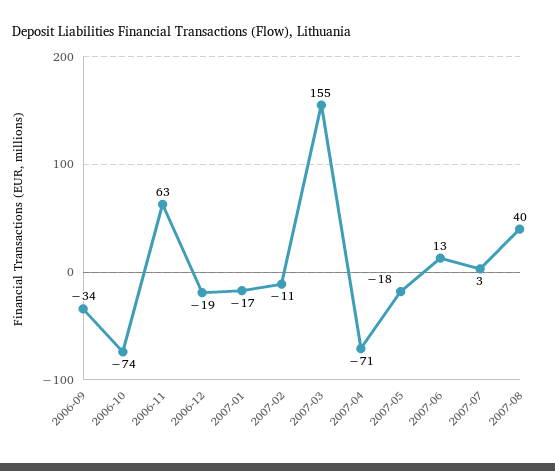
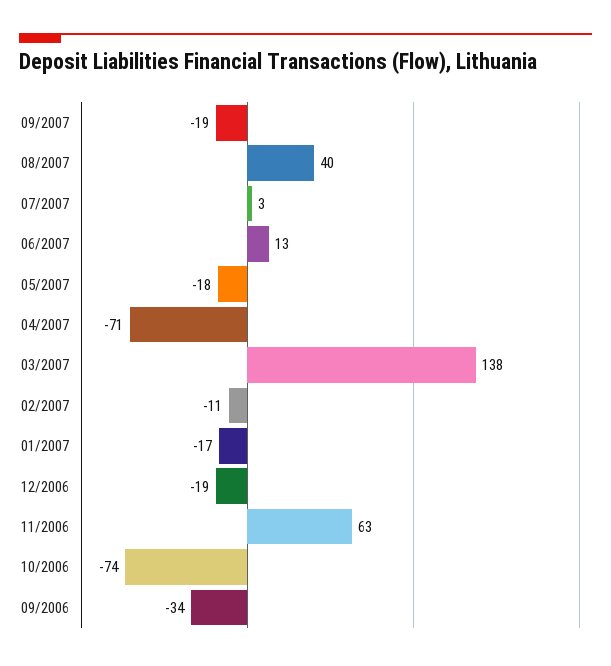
2007-03: 155 -> 138
09/2007: none -> -19

